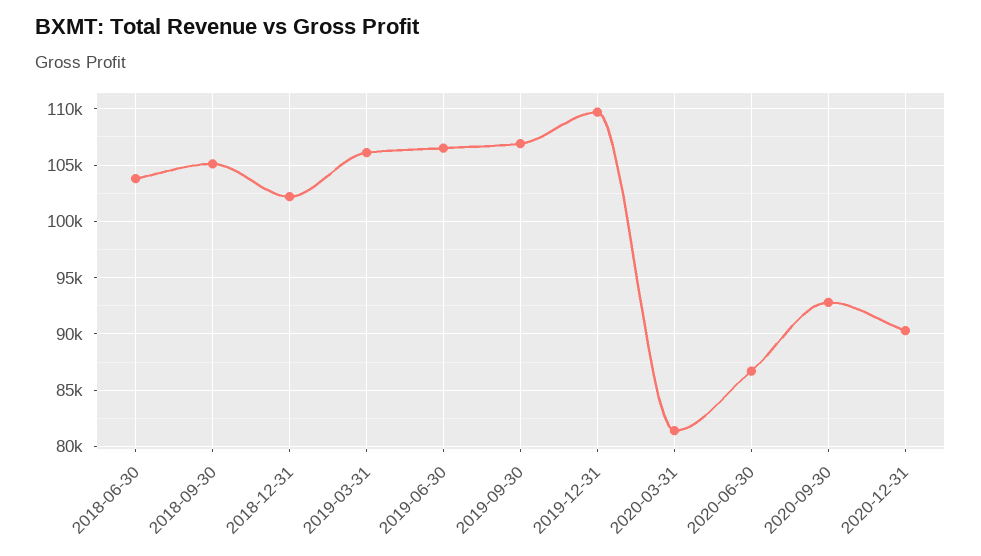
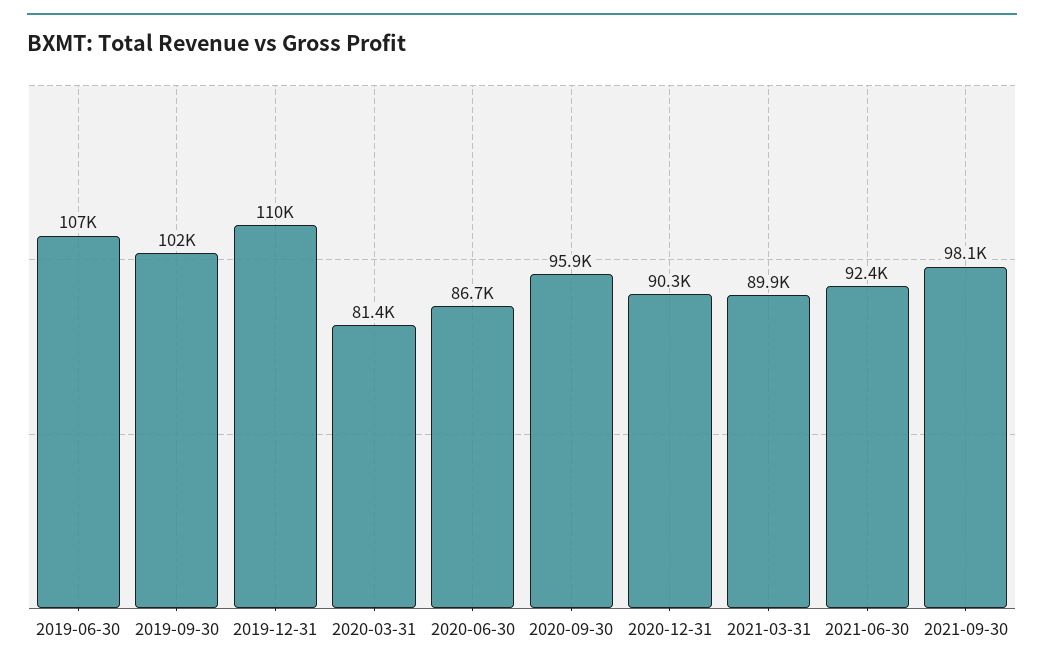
2018-06-30: 104000 -> none
2018-09-30: 105000 -> none
2018-12-31: 102000 -> none
2019-03-31: 106000 -> none
2019-09-30: 107000 -> 102000
2020-09-30: 93000 -> 95900
2021-03-31: none -> 89900
2021-06-30: none -> 92400
2021-09-30: none -> 98100

